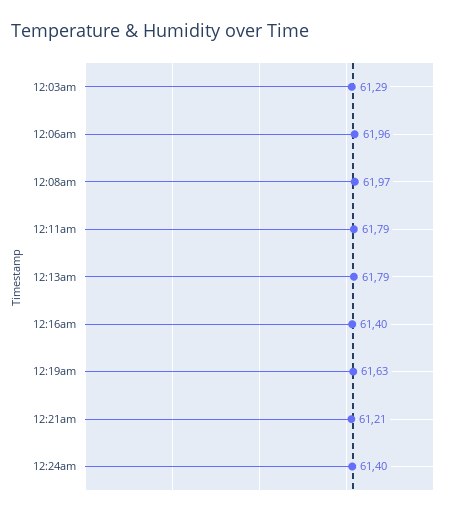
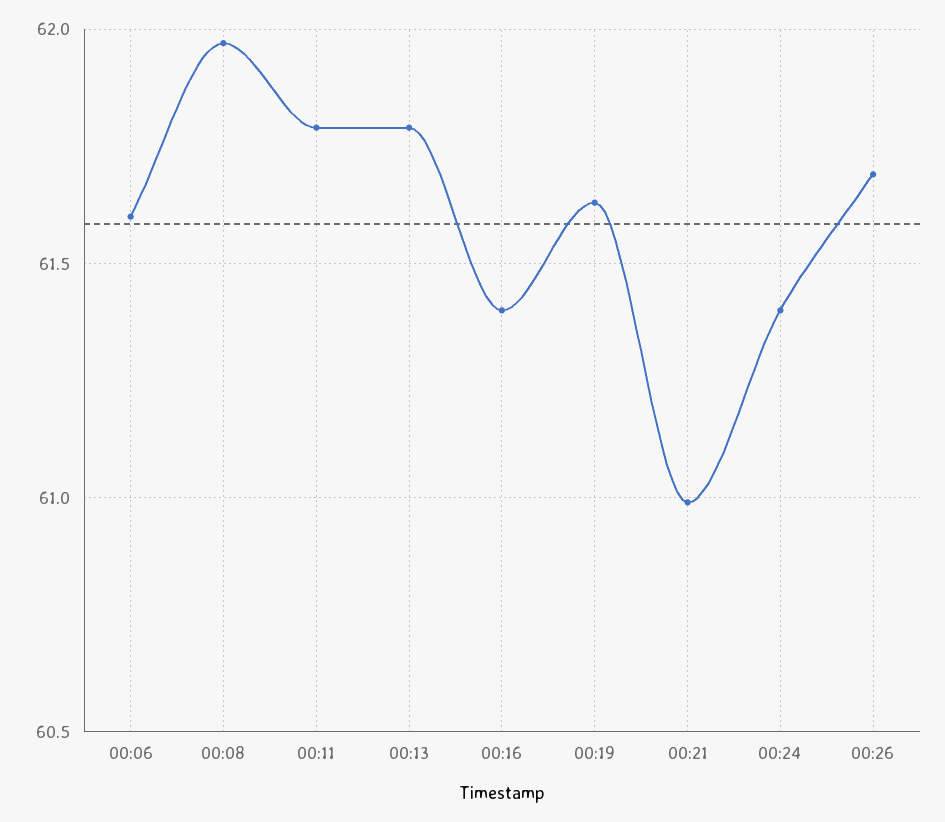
12:03am: 61.29 -> none
12:06am: 61.96 -> 61.6
12:21am: 61.21 -> 61
00:26: none -> 61.7

